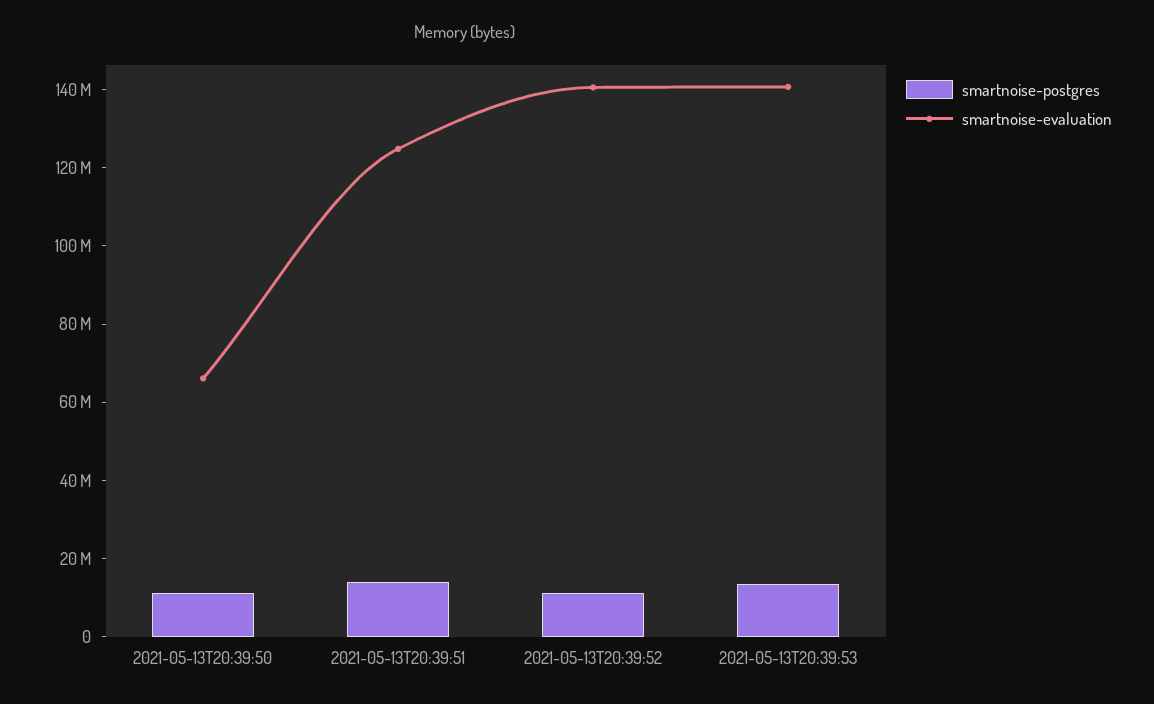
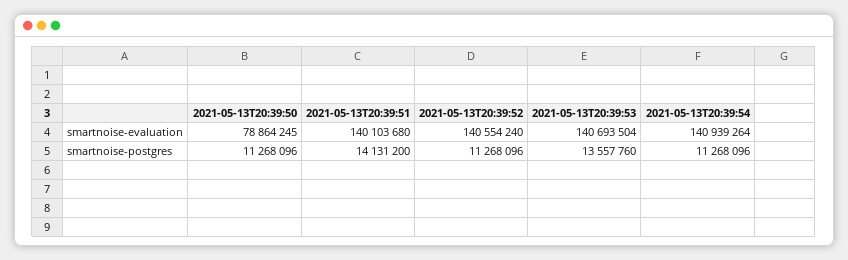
smartnoise-evaluation, 2021-05-13T20:39:50: 65000000 -> 78864245
smartnoise-evaluation, 2021-05-13T20:39:51: 125000000 -> 140103680
smartnoise-evaluation, 2021-05-13T20:39:54: none -> 140939264
smartnoise-postgres, 2021-05-13T20:39:54: none -> 11268096

